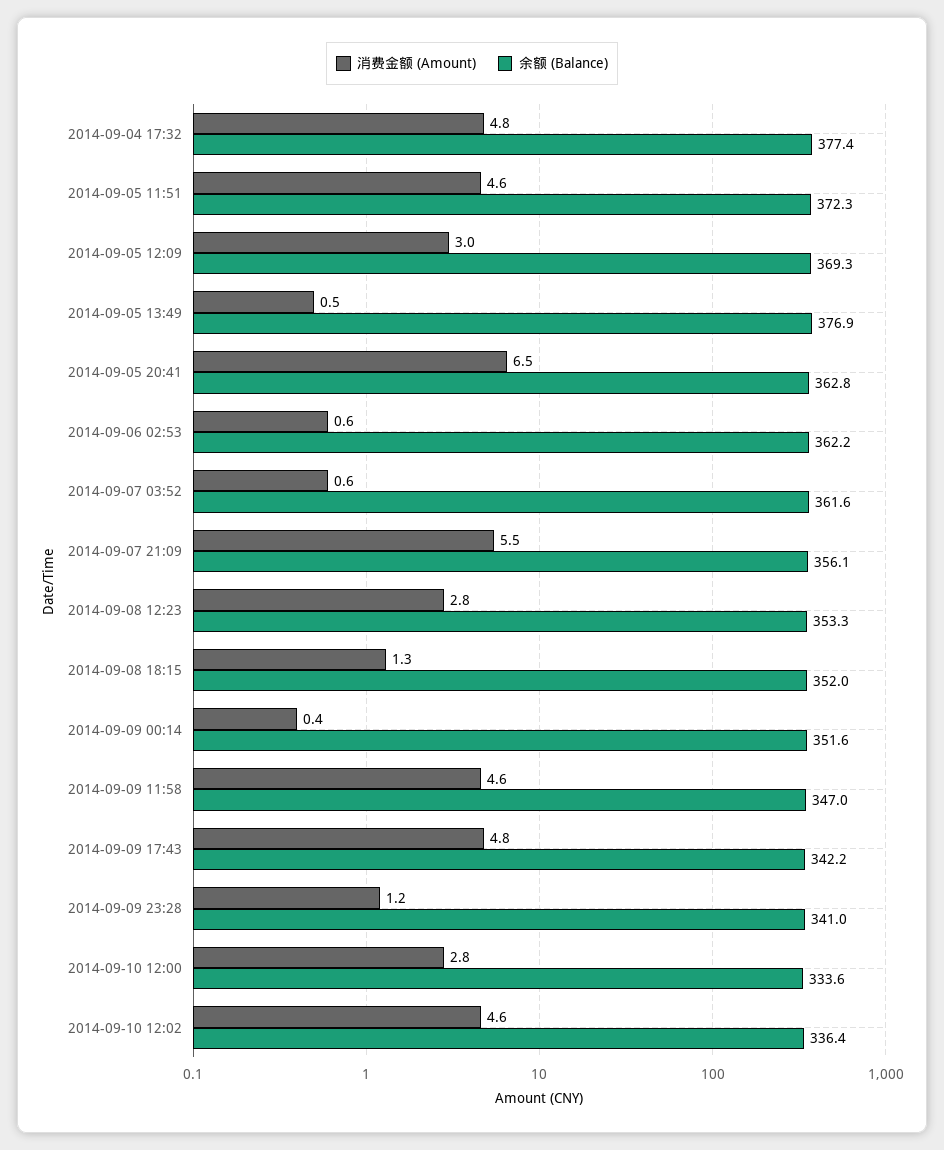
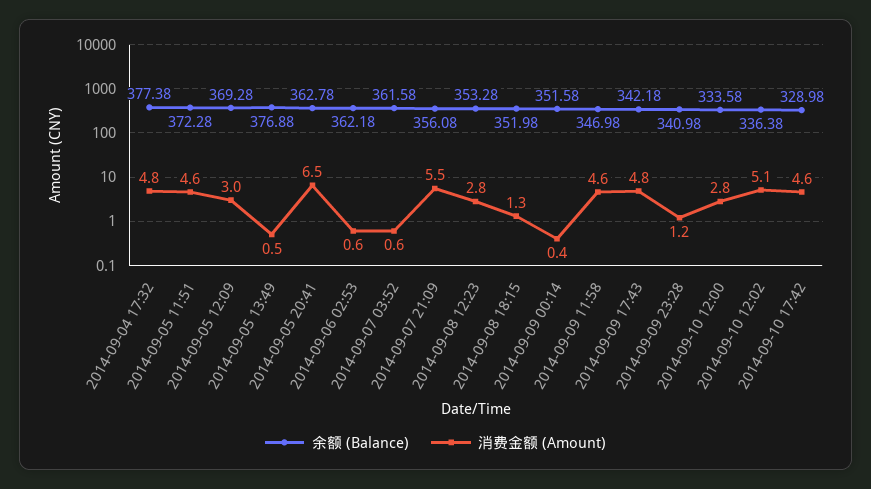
消费金额 (Amount), 2014-09-10 12:02: 4.6 -> 5.1
余额 (Balance), 2014-09-10 17:42: none -> 328.98
消费金额 (Amount), 2014-09-10 17:42: none -> 4.6

